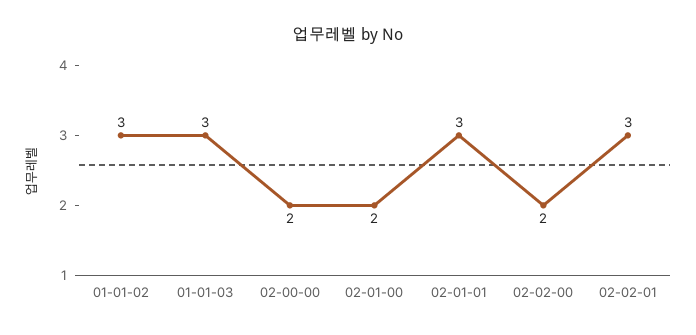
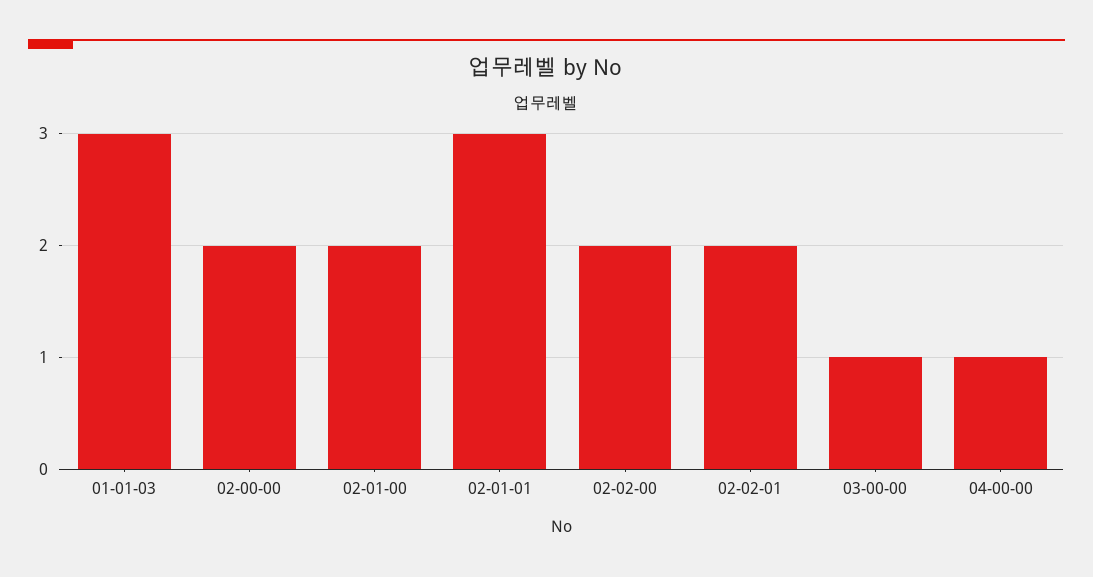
01-01-02: 3 -> none
02-02-01: 3 -> 2
03-00-00: none -> 1
04-00-00: none -> 1

